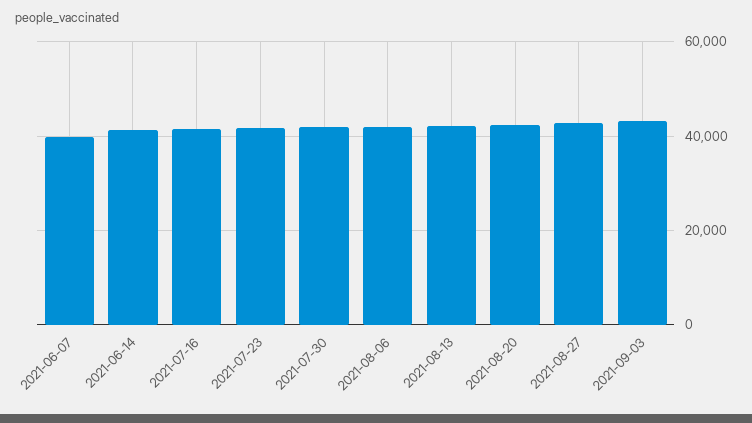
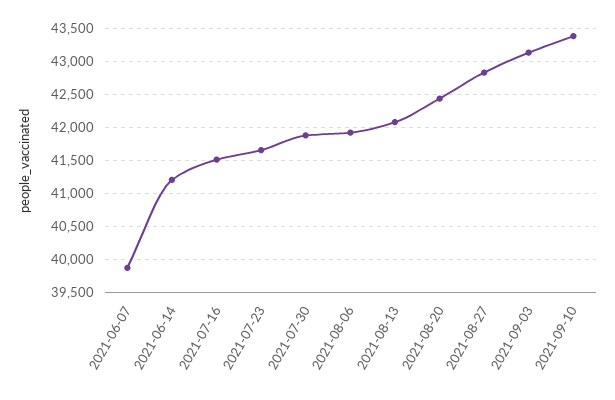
2021-09-10: none -> 43400

